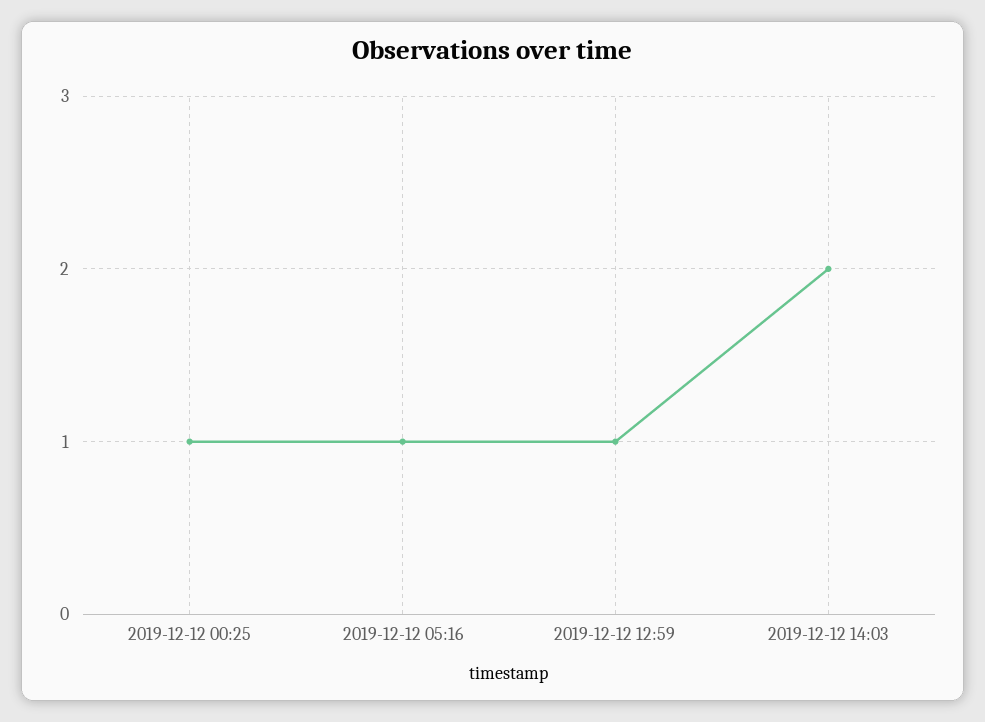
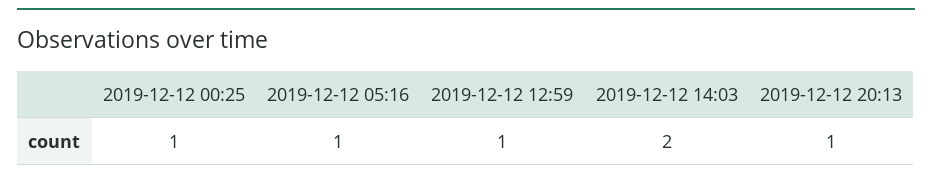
2019-12-12 20:13: none -> 1

